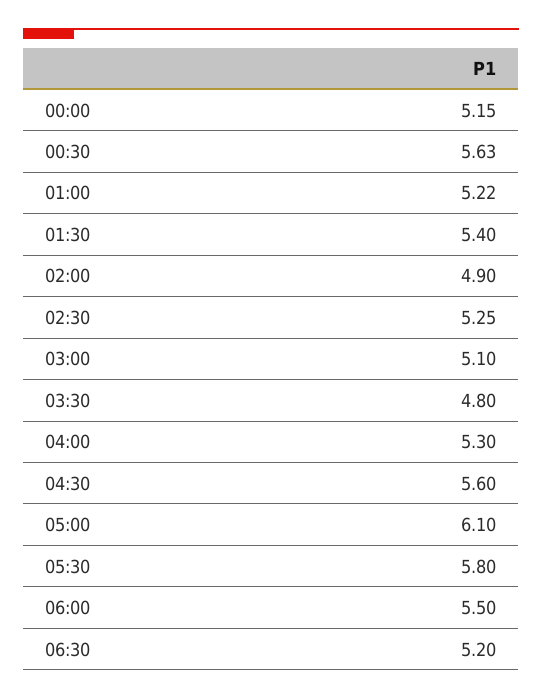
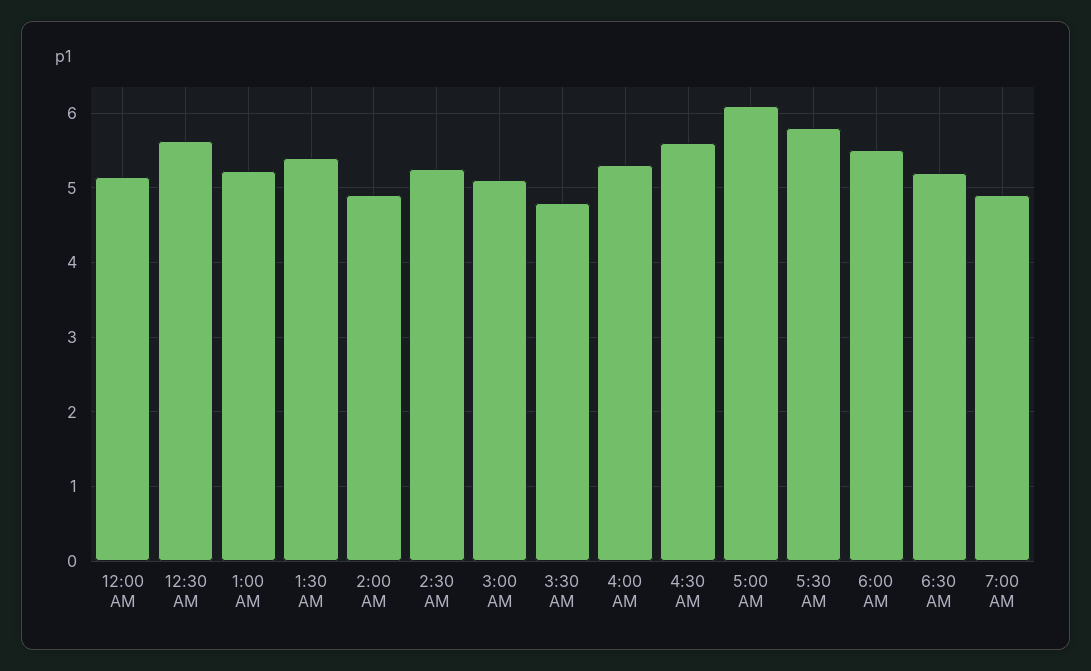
7:00 AM: none -> 4.9

